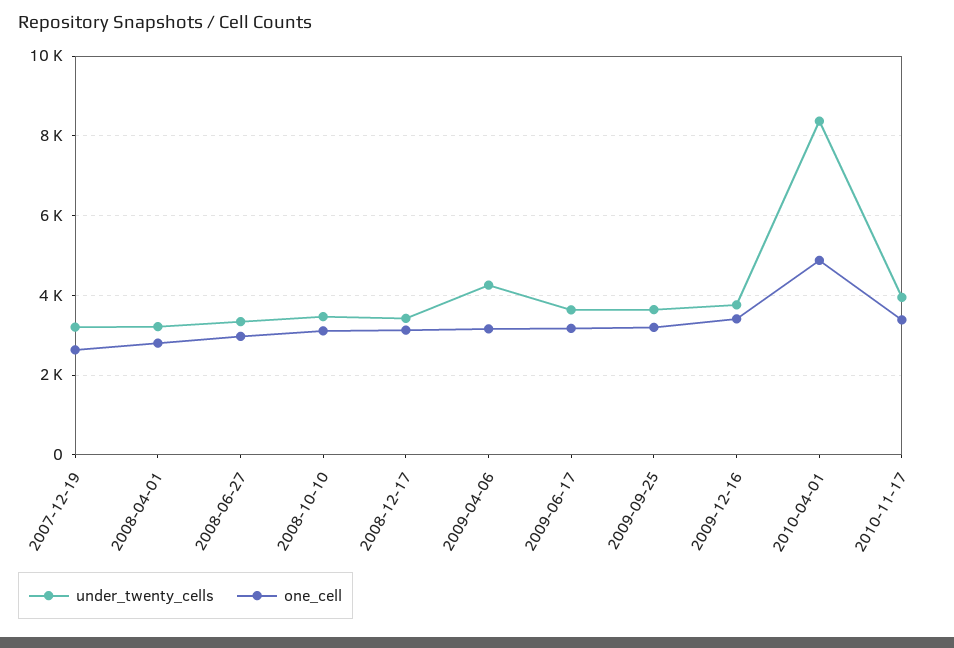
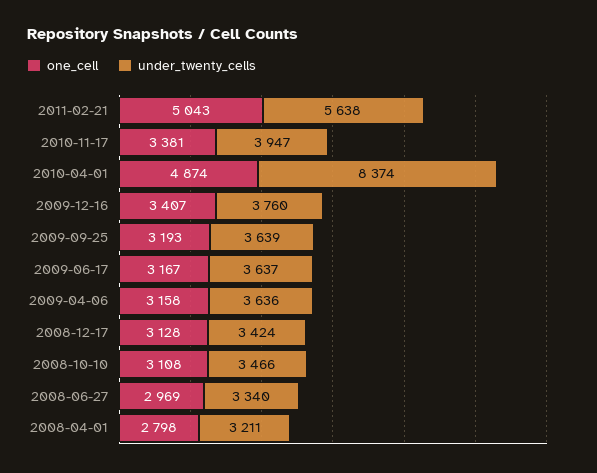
under_twenty_cells, 2007-12-19: 3200 -> none
one_cell, 2007-12-19: 2600 -> none
under_twenty_cells, 2009-04-06: 4200 -> 3636
one_cell, 2011-02-21: none -> 5043
under_twenty_cells, 2011-02-21: none -> 5638

